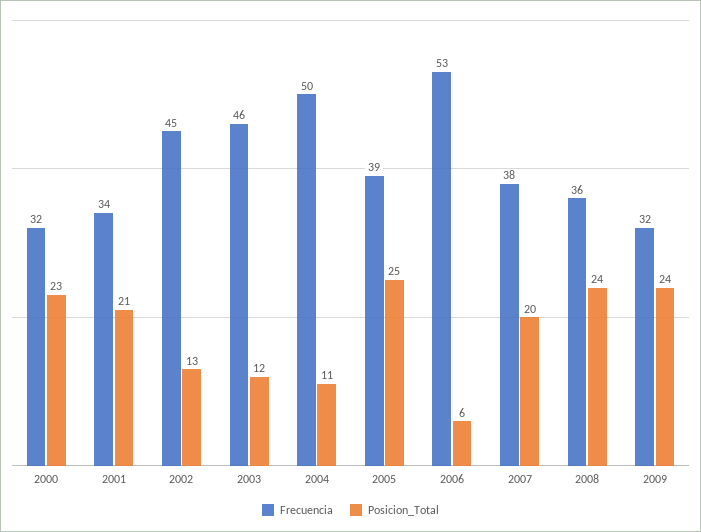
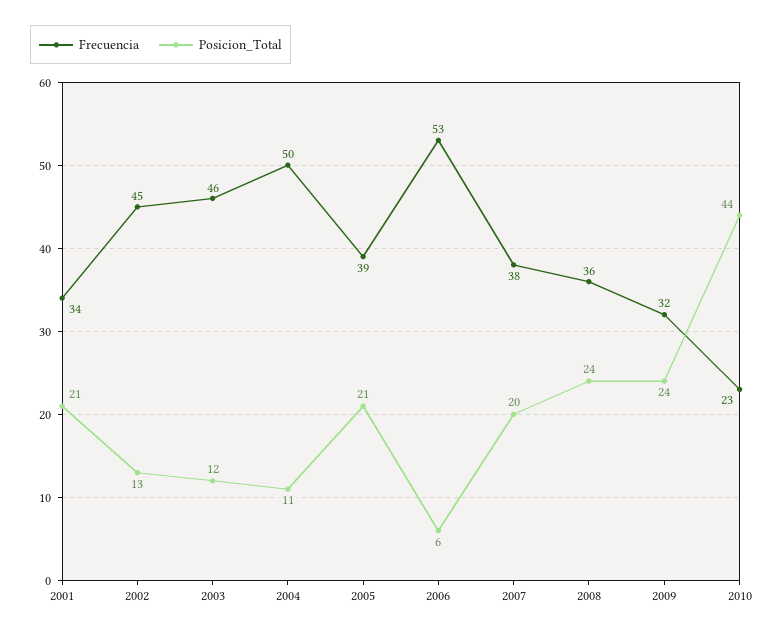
Frecuencia, 2000: 32 -> none
Posicion_Total, 2000: 23 -> none
Posicion_Total, 2005: 25 -> 21
Frecuencia, 2010: none -> 23
Posicion_Total, 2010: none -> 44

